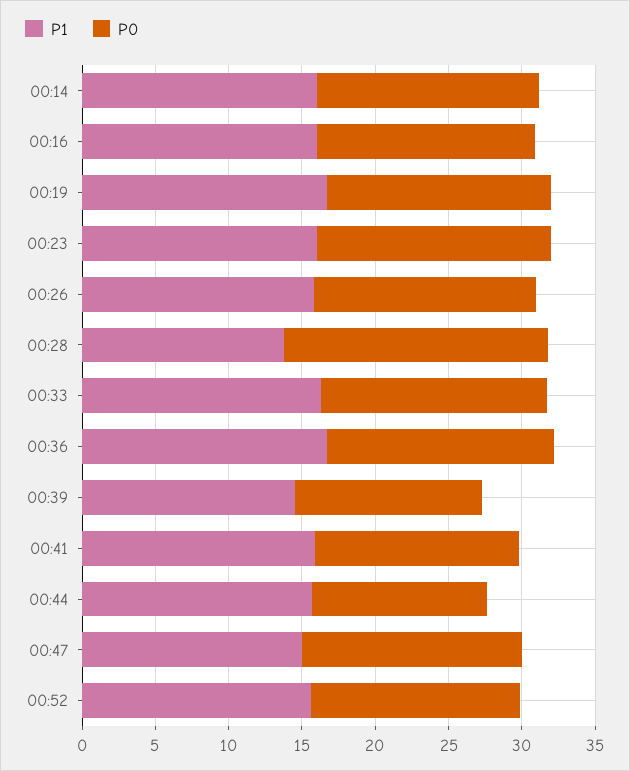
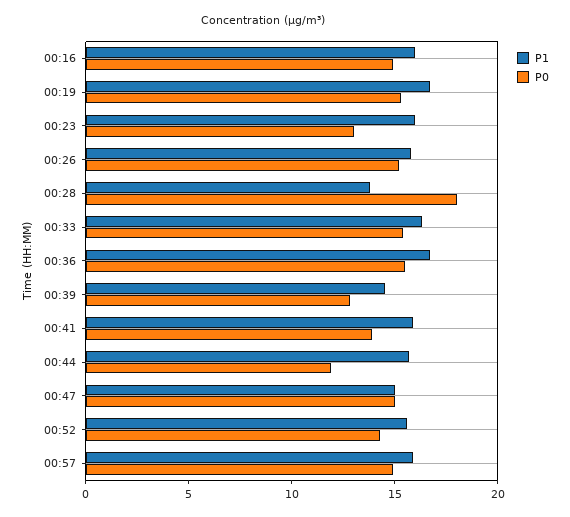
P1, 00:14: 16 -> none
P0, 00:14: 15 -> none
P0, 00:23: 16 -> 13
P1, 00:57: none -> 16
P0, 00:57: none -> 15

